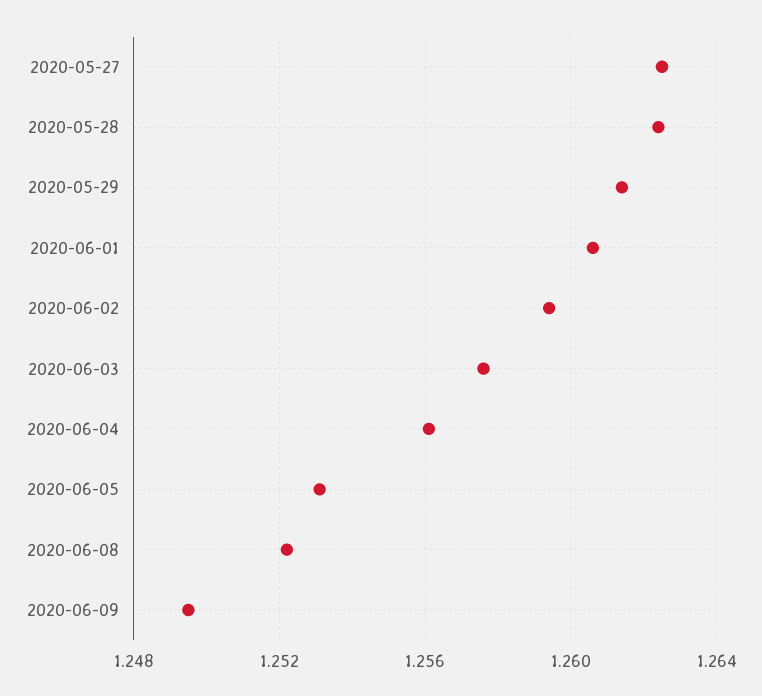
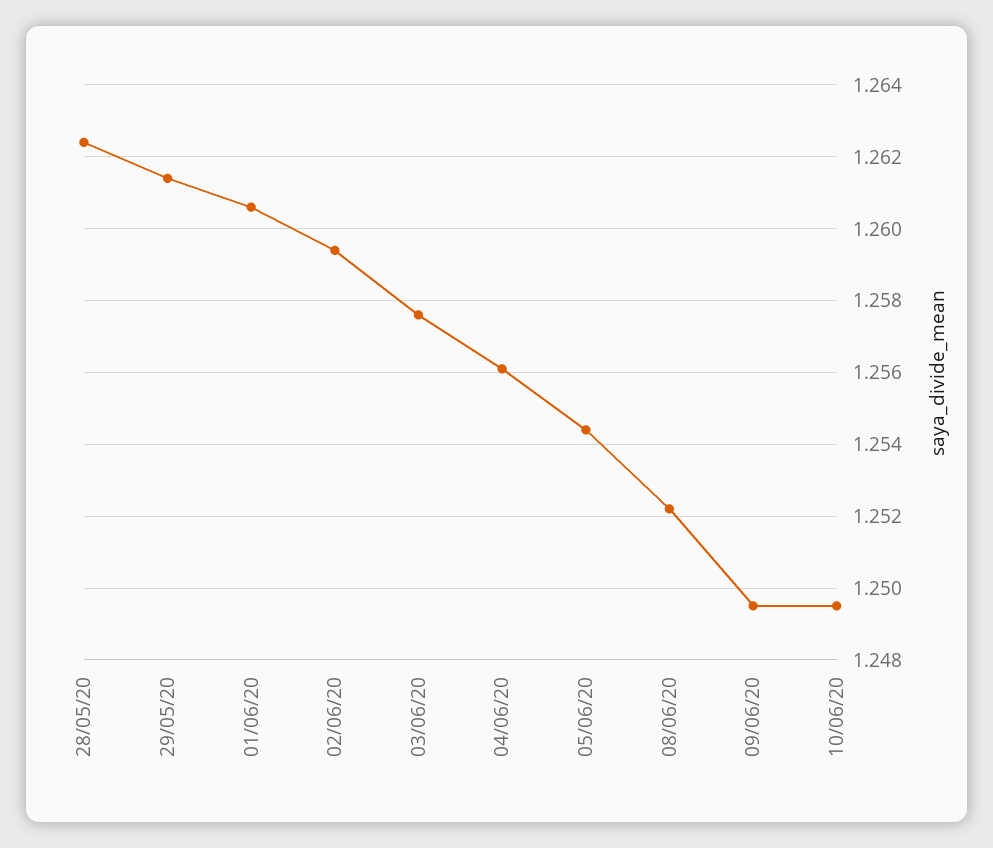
2020-05-27: 1.2625 -> none
2020-06-05: 1.253 -> 1.2545
10/06/20: none -> 1.2495

